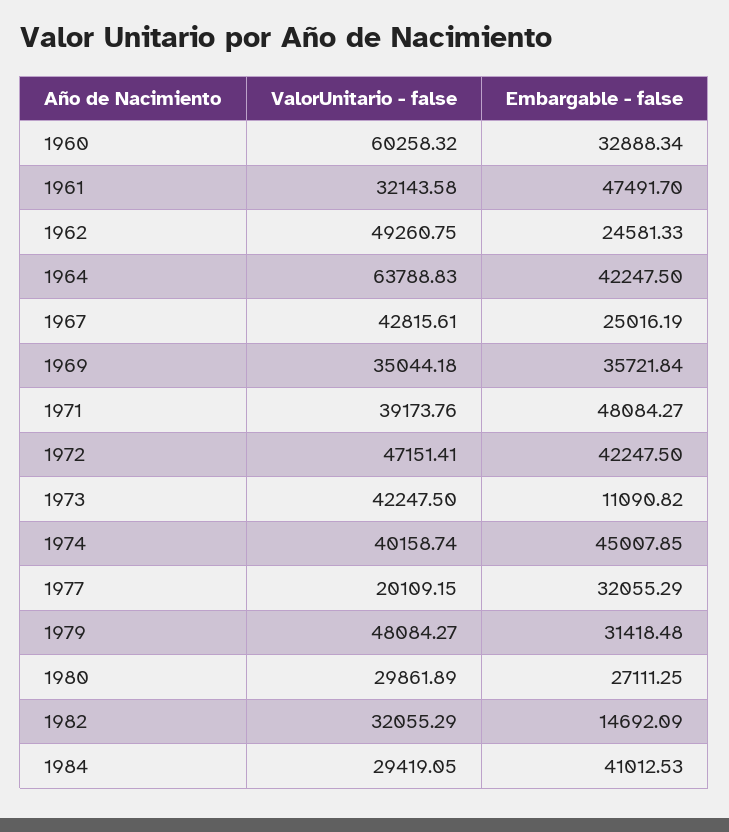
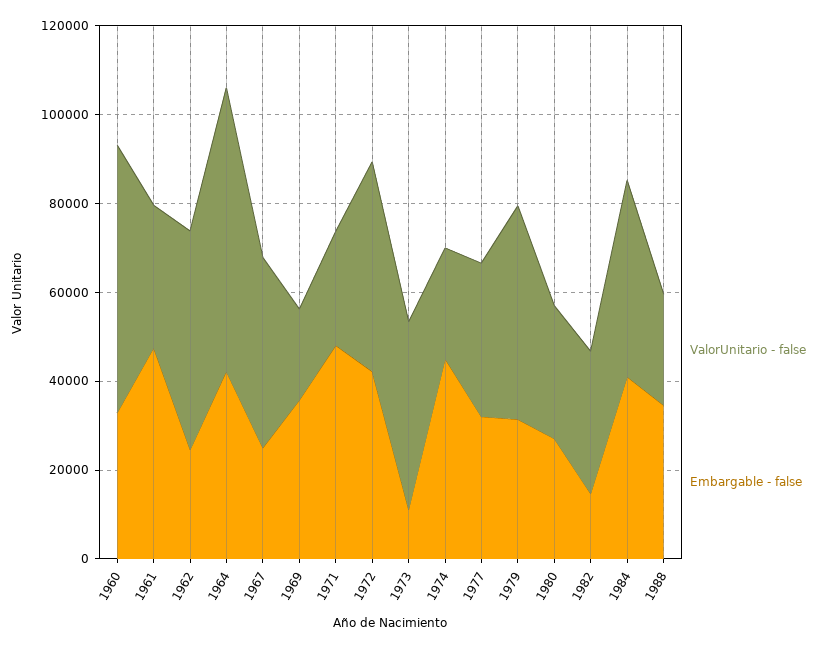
ValorUnitario - false, 1969: 35044.18 -> 20000
ValorUnitario - false, 1971: 39173.76 -> 25000
ValorUnitario - false, 1974: 40158.74 -> 25000
ValorUnitario - false, 1977: 20109.15 -> 35000
ValorUnitario - false, 1984: 29419.05 -> 45000
ValorUnitario - false, 1988: none -> 25000
Embargable - false, 1988: none -> 35000

